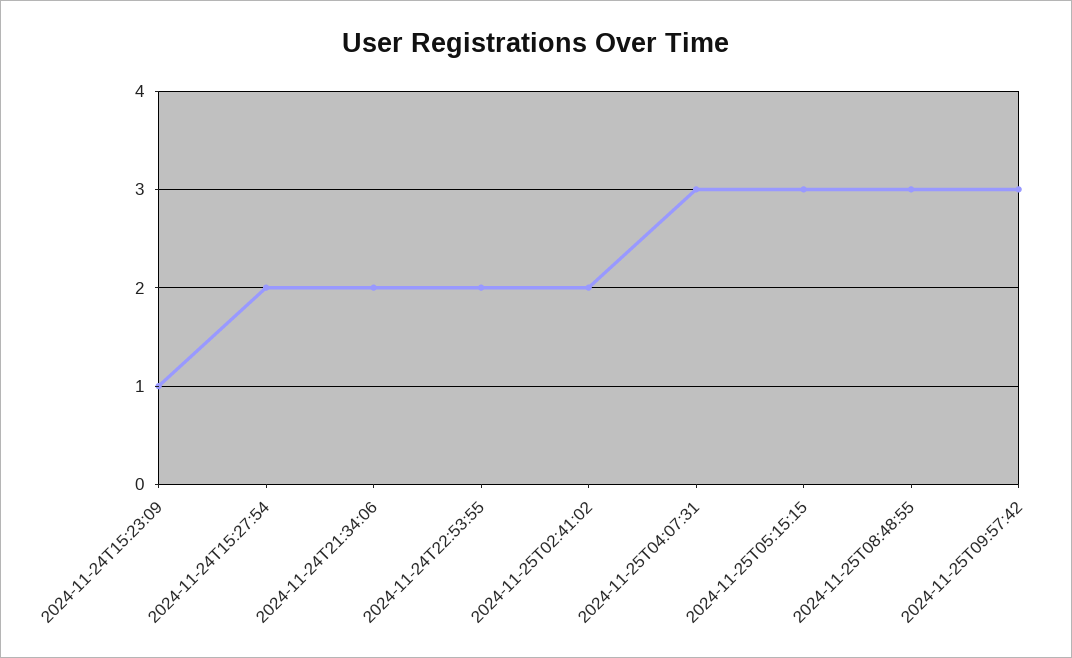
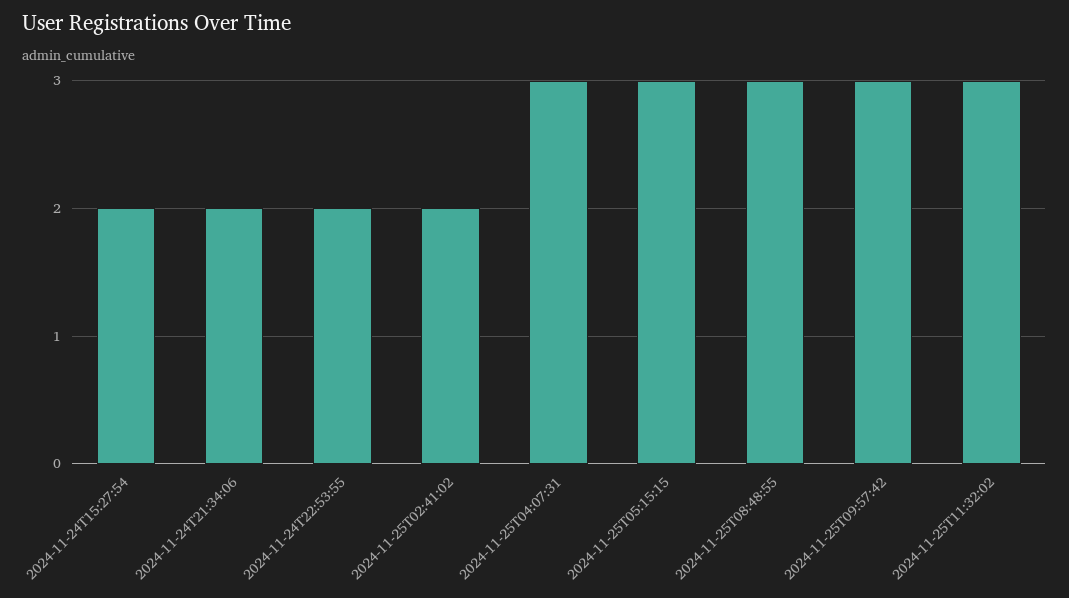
2024-11-24T15:23:09: 1 -> none
2024-11-25T11:32:02: none -> 3

